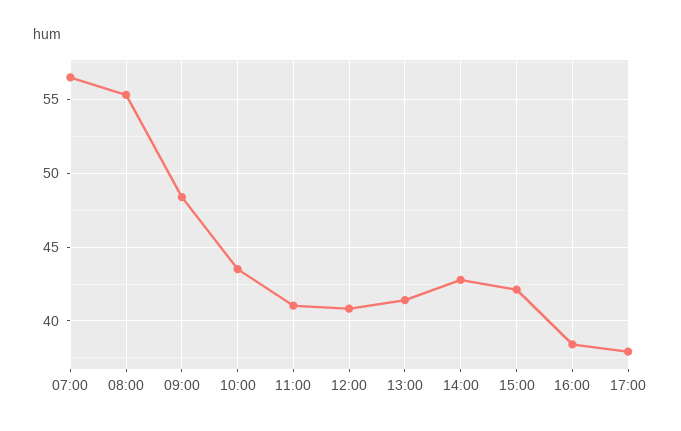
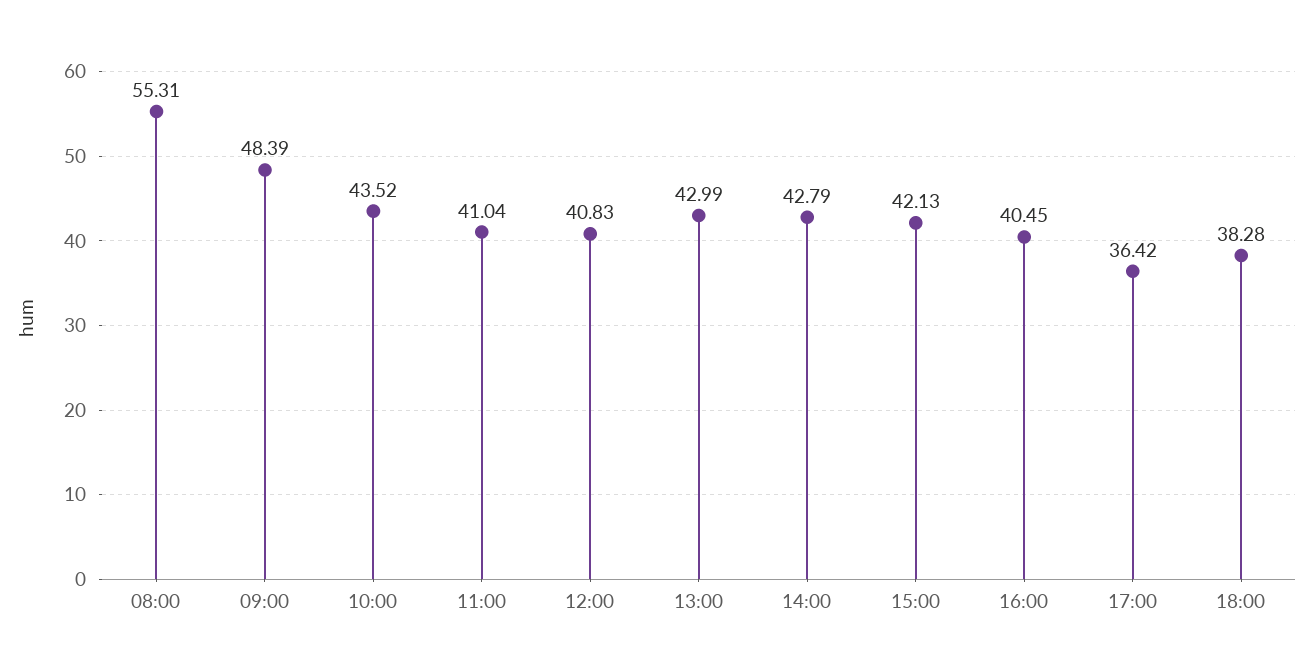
07:00: 56.5 -> none
13:00: 41.5 -> 42.99
16:00: 38.5 -> 40.45
17:00: 38 -> 36.42
18:00: none -> 38.28

